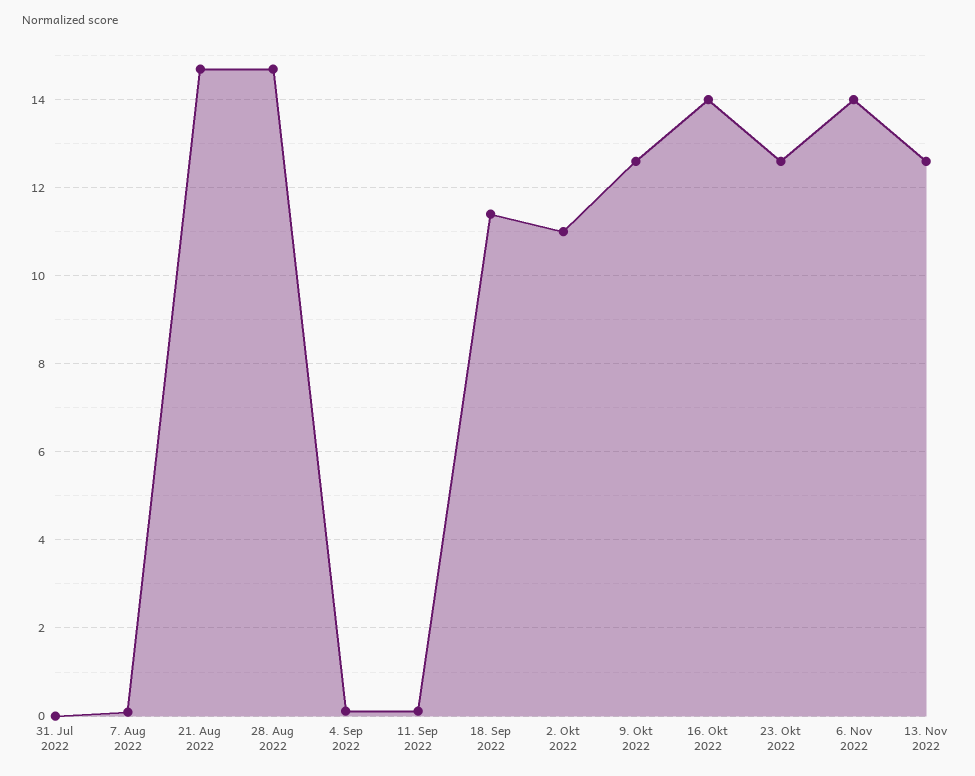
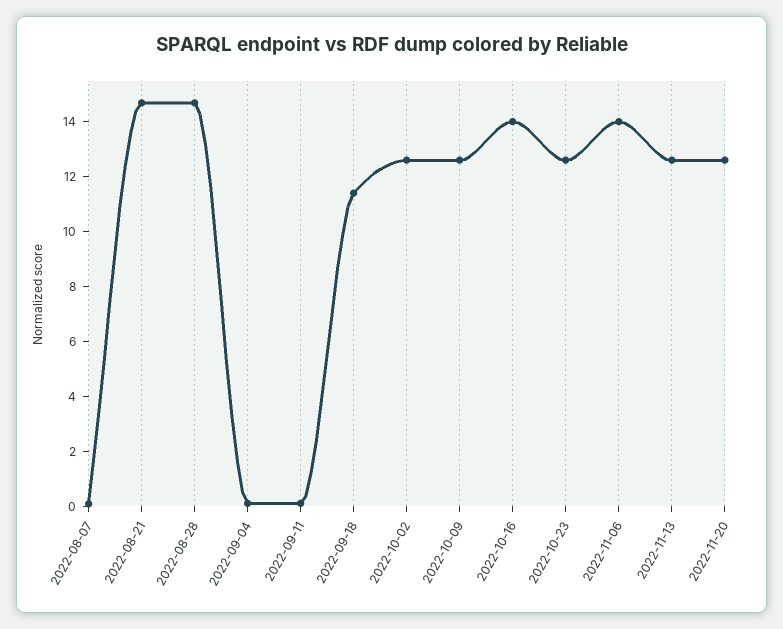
31. Jul 2022: 0 -> none
2. Okt 2022: 11 -> 12.5
2022-11-20: none -> 12.5

